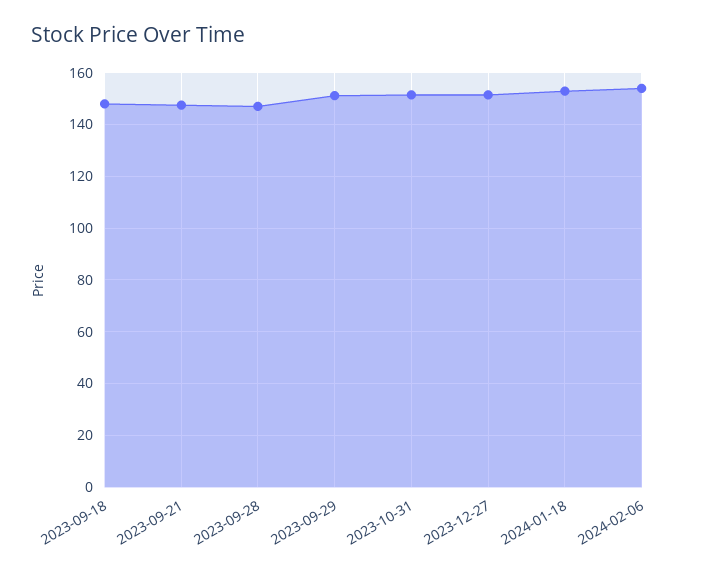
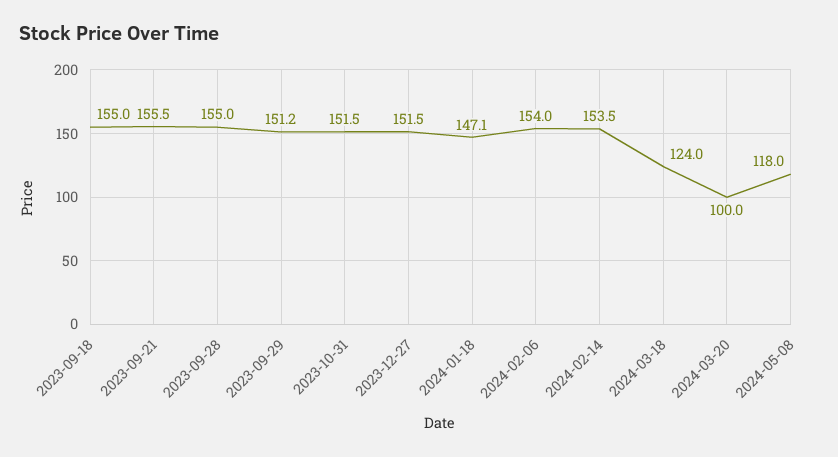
2023-09-18: 147.5 -> 155
2023-09-21: 147.5 -> 155.5
2023-09-28: 147.5 -> 155
2024-01-18: 152.5 -> 147.1
2024-02-14: none -> 153.5
2024-03-18: none -> 124
2024-03-20: none -> 100
2024-05-08: none -> 118

